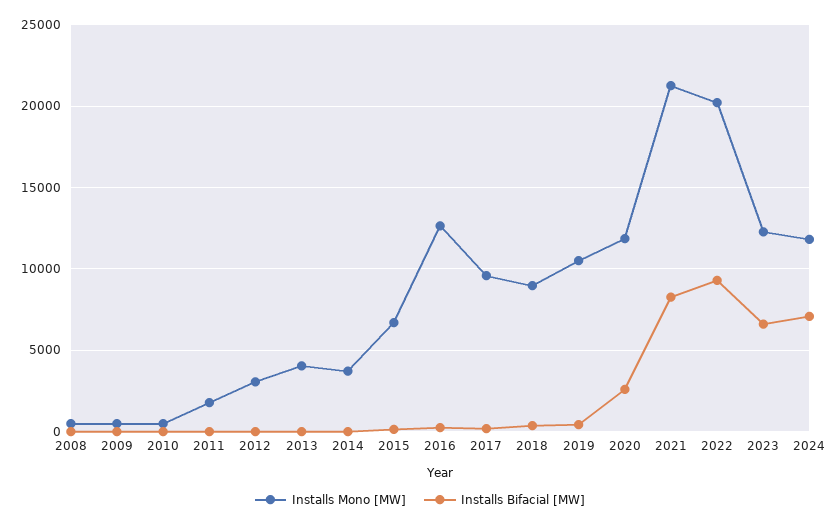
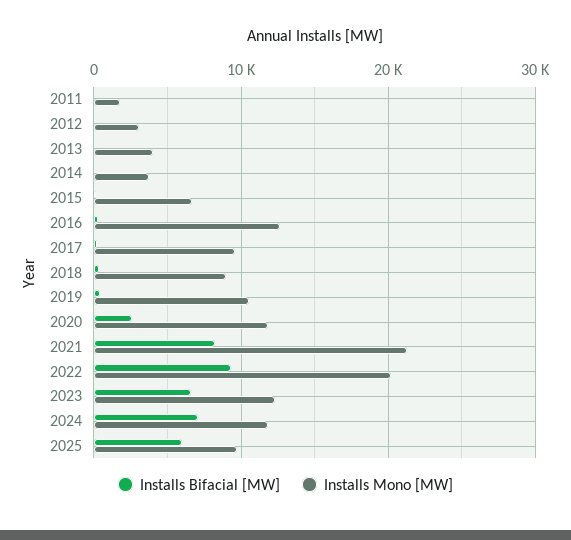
Installs Mono [MW], 2008: 500 -> none
Installs Bifacial [MW], 2008: 0 -> none
Installs Mono [MW], 2009: 500 -> none
Installs Bifacial [MW], 2009: 0 -> none
Installs Mono [MW], 2010: 500 -> none
Installs Bifacial [MW], 2010: 0 -> none
Installs Bifacial [MW], 2025: none -> 6000
Installs Mono [MW], 2025: none -> 10000

